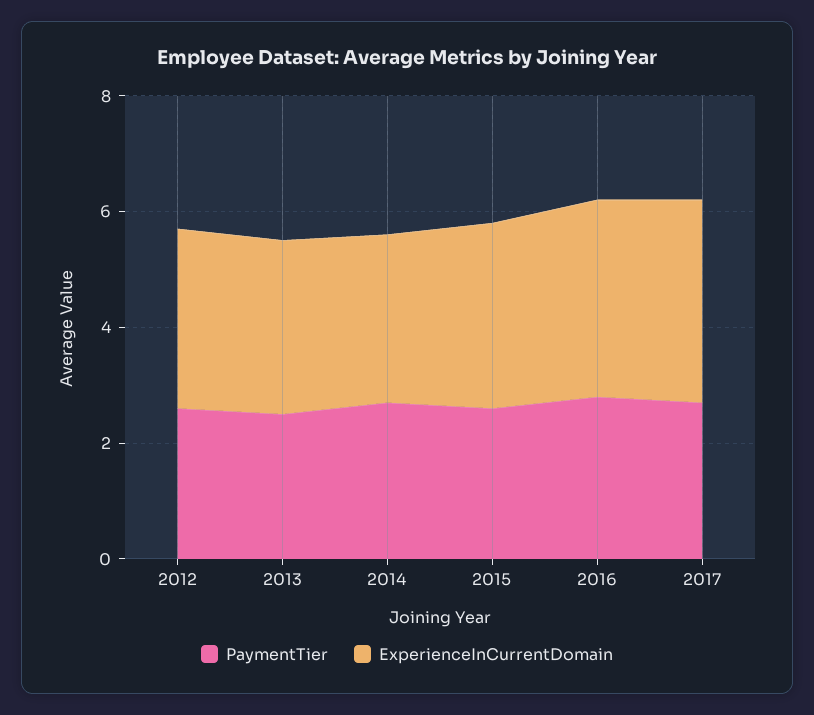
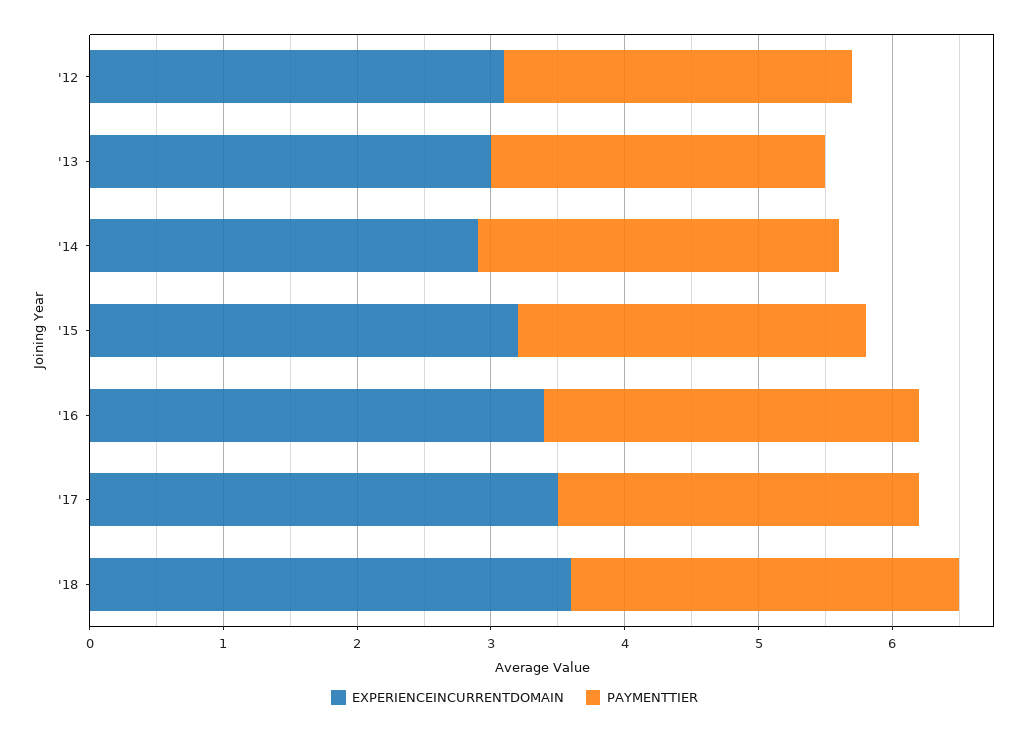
ExperienceInCurrentDomain, '18: none -> 3.6
PaymentTier, '18: none -> 2.9

